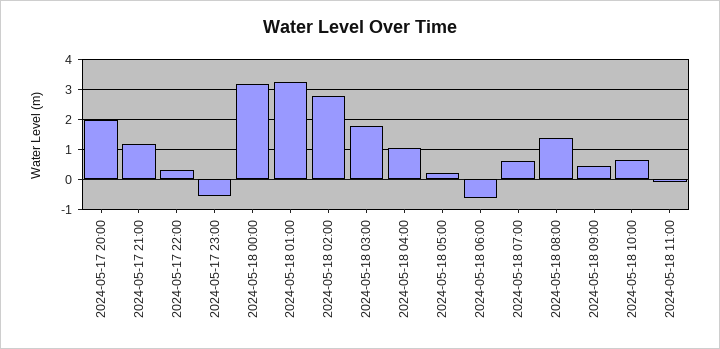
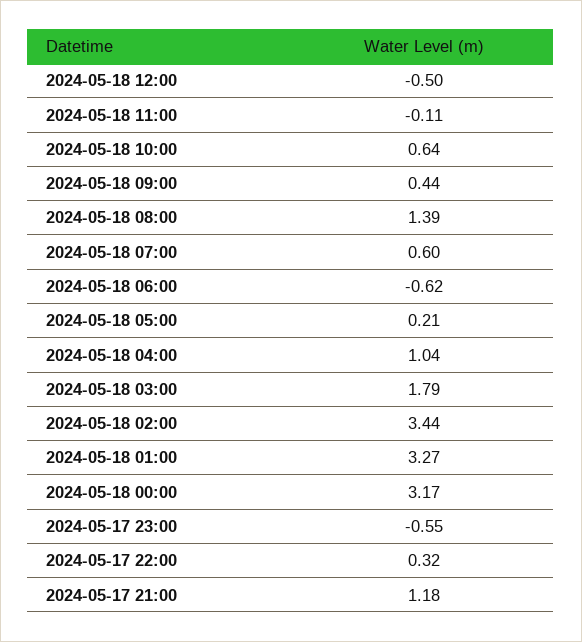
2024-05-17 20:00: 2 -> none
2024-05-18 02:00: 2.75 -> 3.44
2024-05-18 12:00: none -> -0.5

